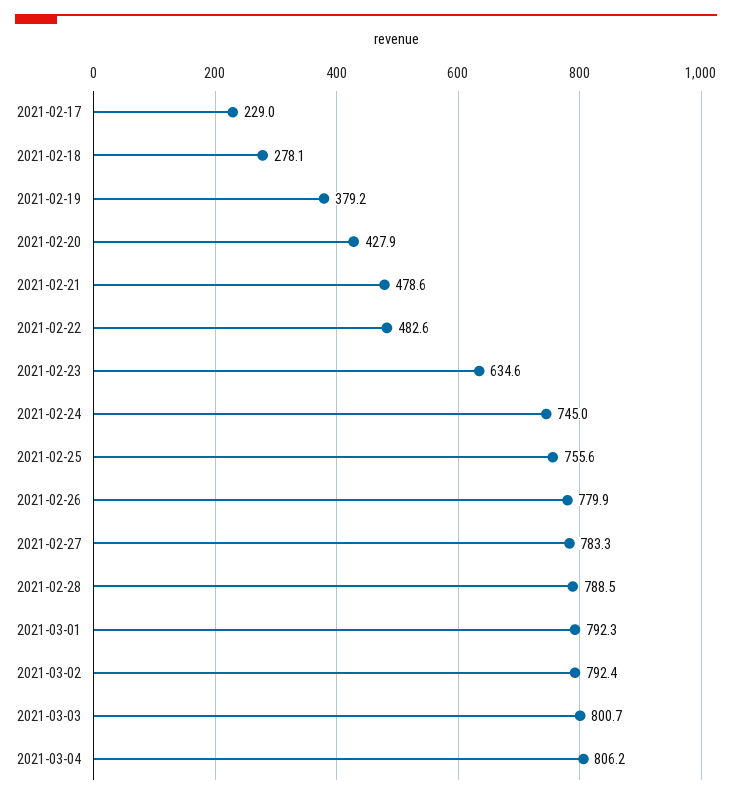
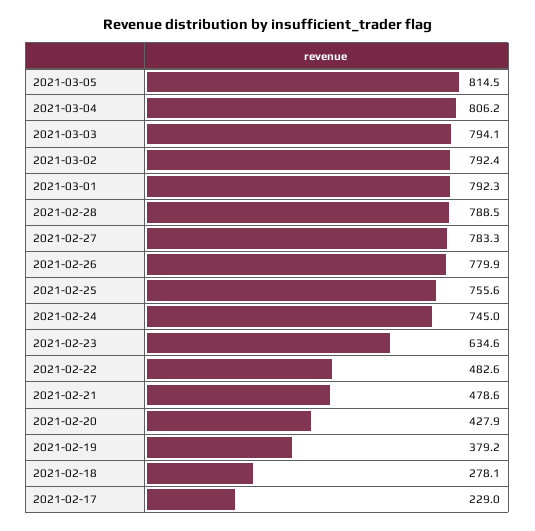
2021-03-03: 800.7 -> 794.1
2021-03-05: none -> 814.5

